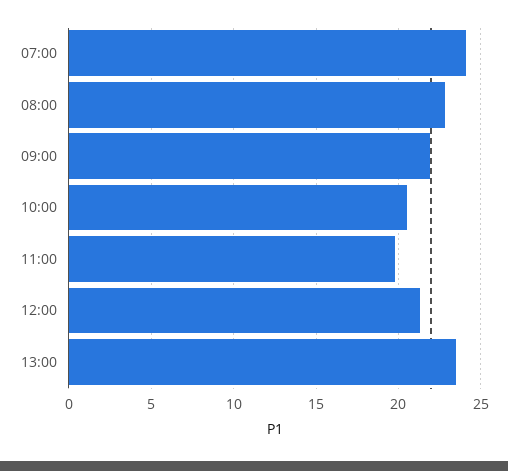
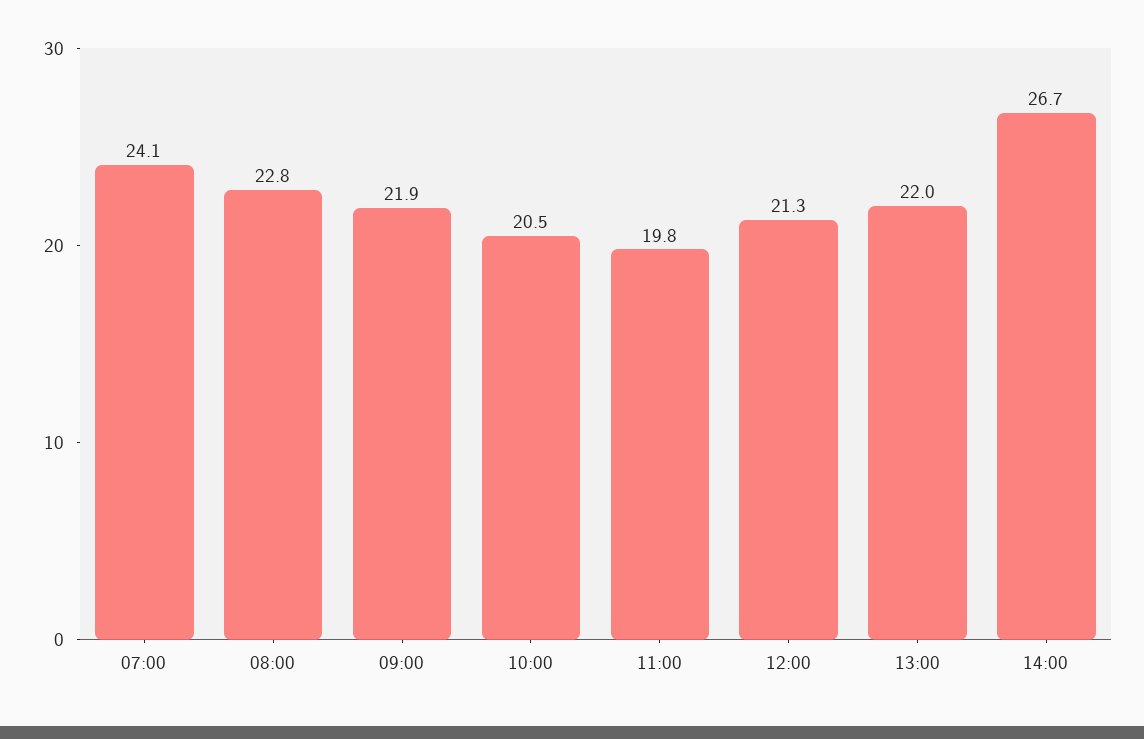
13:00: 23.5 -> 22
14:00: none -> 26.7

